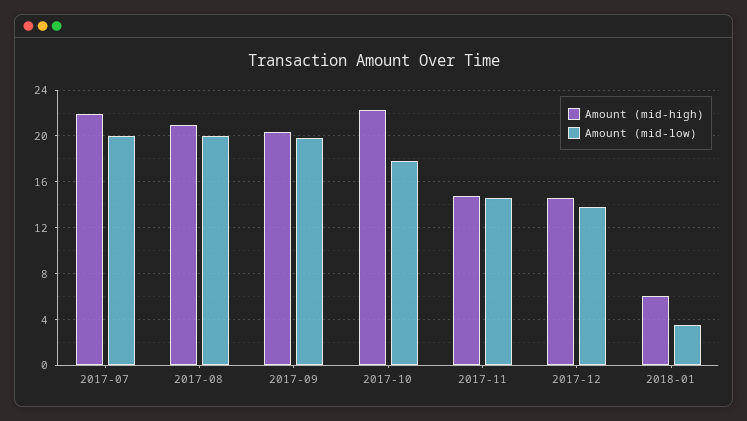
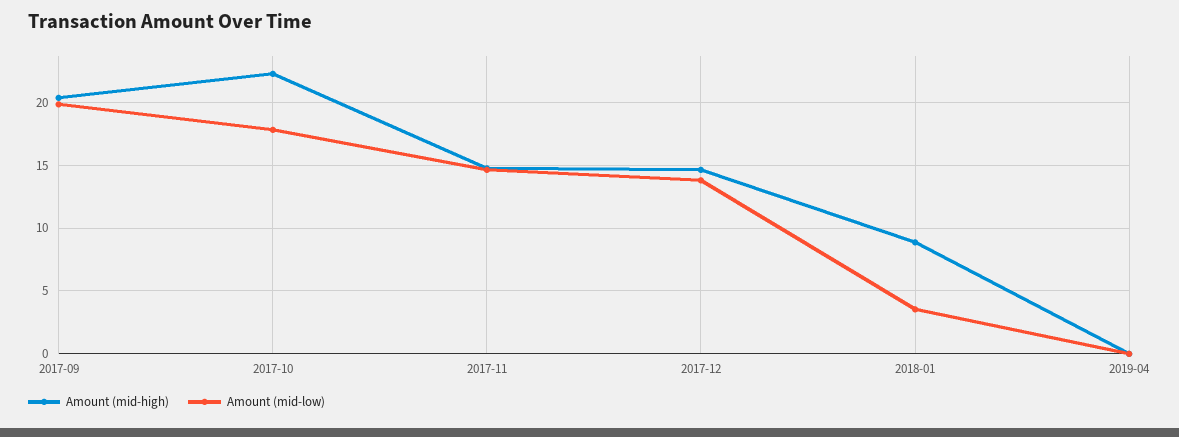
Amount (mid-high), 2017-07: 22 -> none
Amount (mid-low), 2017-07: 20 -> none
Amount (mid-high), 2017-08: 21 -> none
Amount (mid-low), 2017-08: 20 -> none
Amount (mid-high), 2018-01: 6 -> 9
Amount (mid-high), 2019-04: none -> 0
Amount (mid-low), 2019-04: none -> 0

